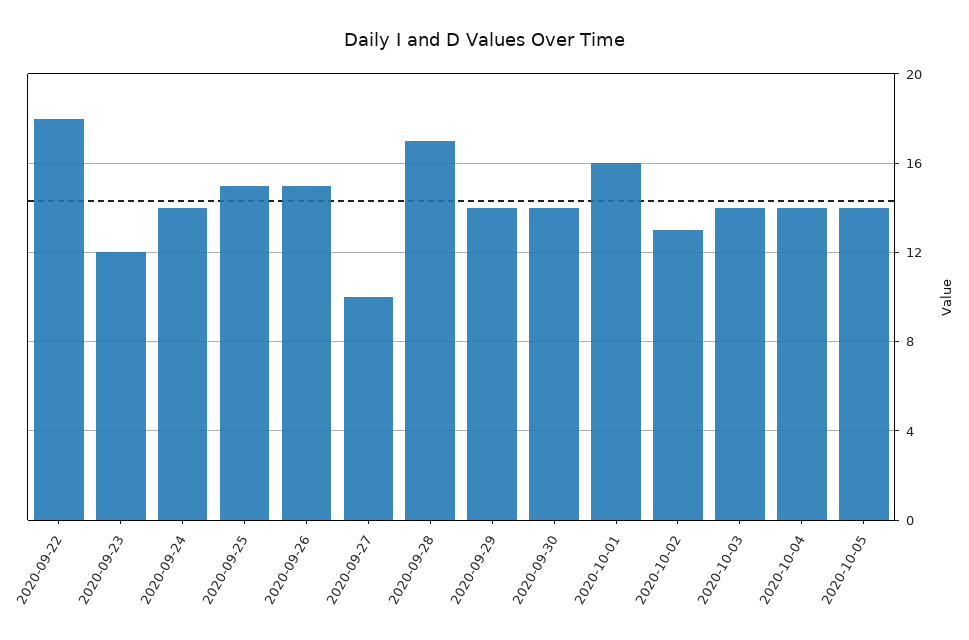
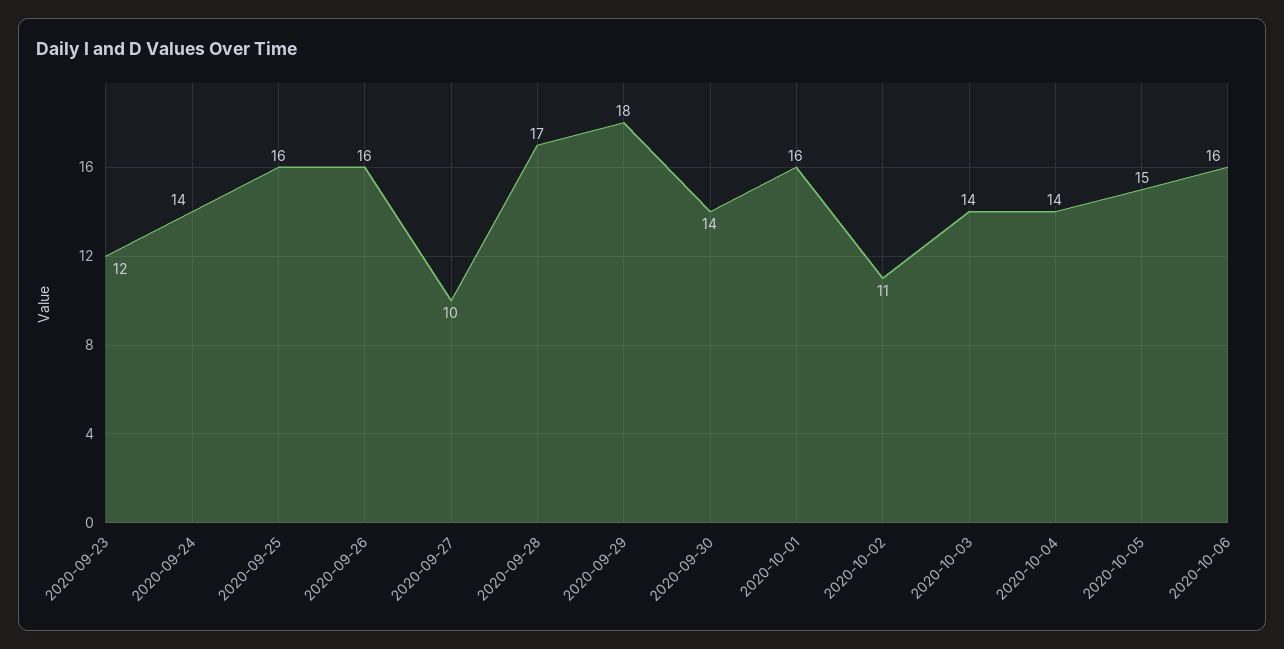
2020-09-22: 18 -> none
2020-09-25: 15 -> 16
2020-09-26: 15 -> 16
2020-09-29: 14 -> 18
2020-10-02: 13 -> 11
2020-10-05: 14 -> 15
2020-10-06: none -> 16

